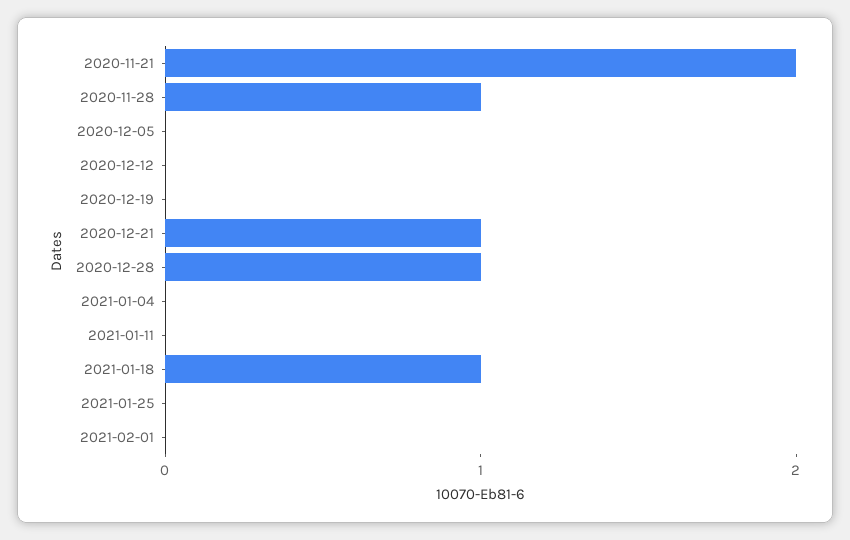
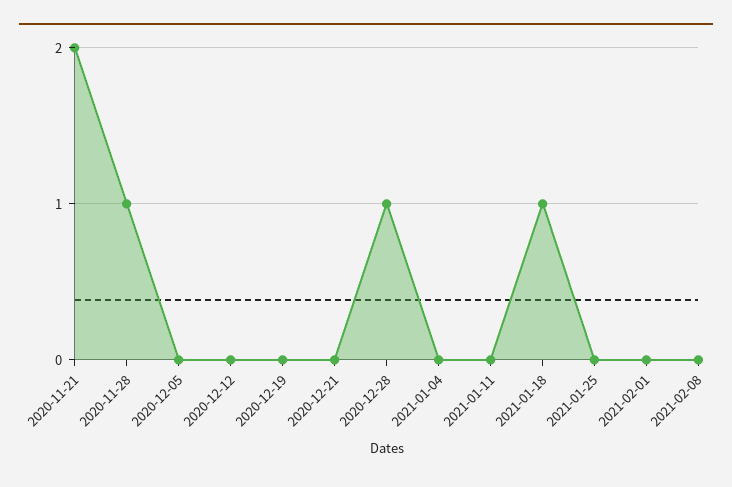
2020-12-21: 1 -> 0
2021-02-08: none -> 0

